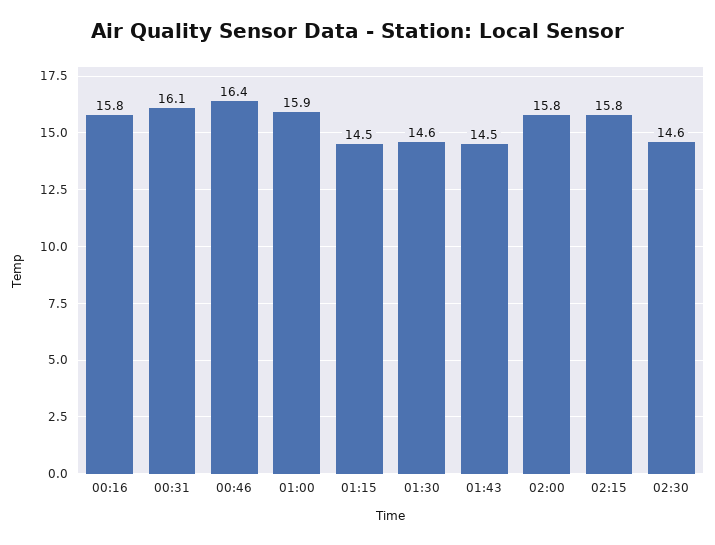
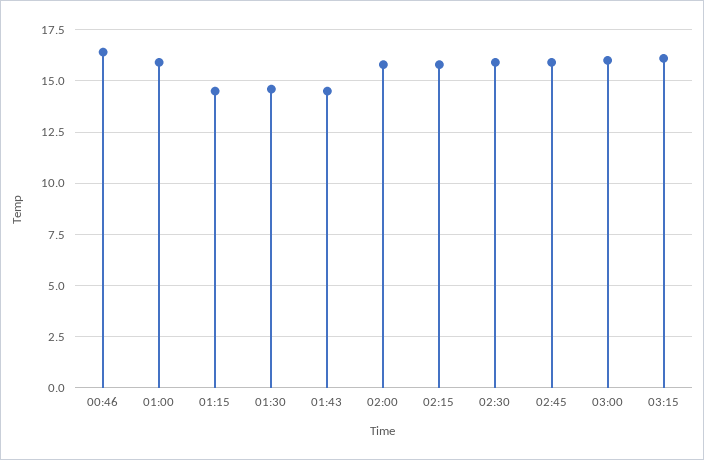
00:16: 15.8 -> none
00:31: 16.1 -> none
02:30: 14.6 -> 16
02:45: none -> 16
03:00: none -> 16
03:15: none -> 16

